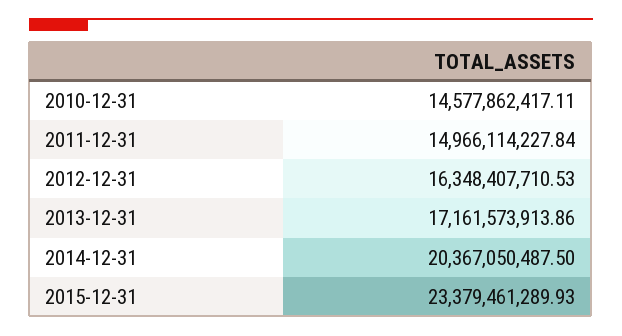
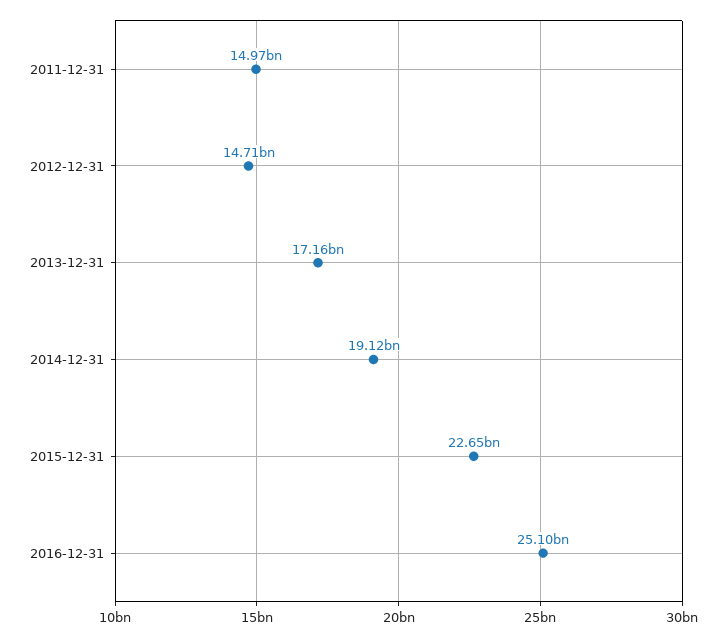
2010-12-31: 14577862417.11 -> none
2012-12-31: 16348407710.53 -> 14710000000
2014-12-31: 20367050487.5 -> 19120000000
2015-12-31: 23379461289.93 -> 22650000000
2016-12-31: none -> 25100000000

